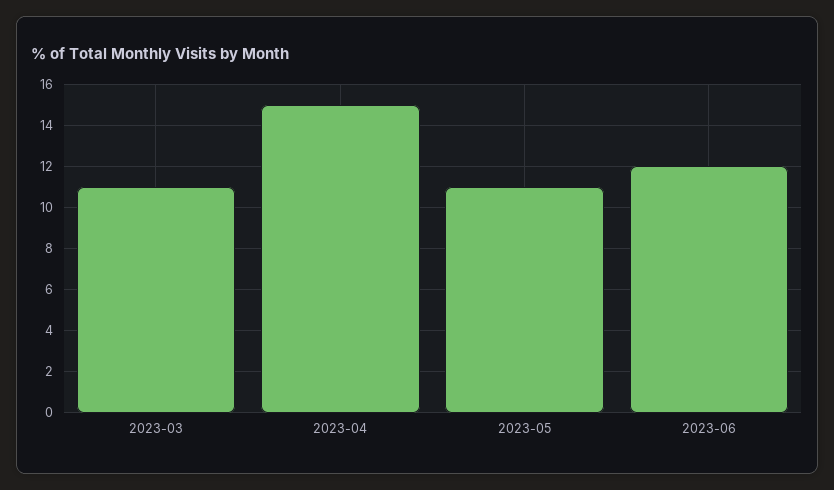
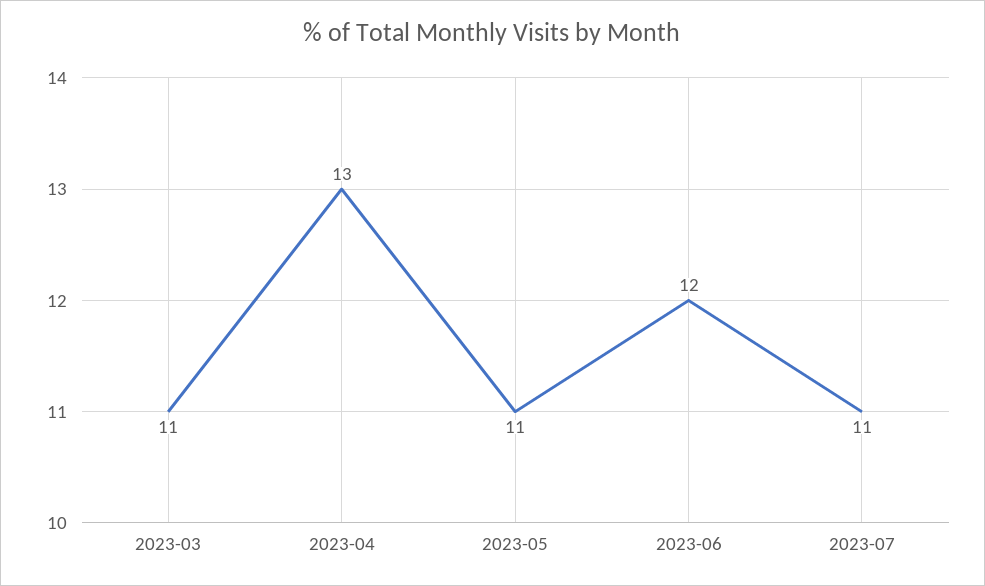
2023-04: 15 -> 13
2023-07: none -> 11

